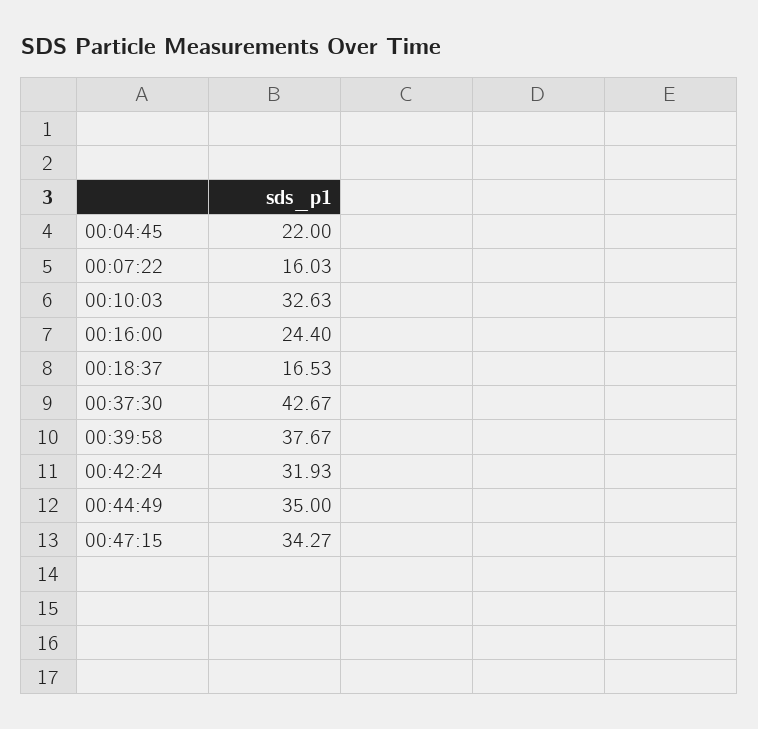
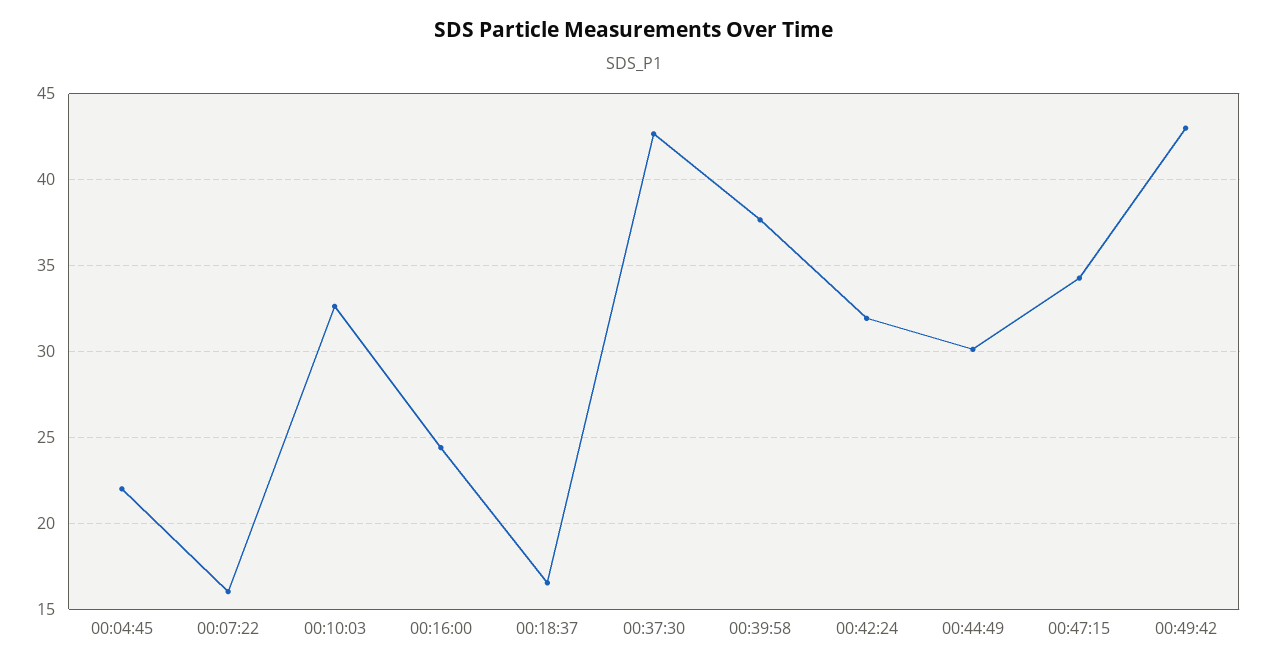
00:44:49: 35 -> 30
00:49:42: none -> 43

